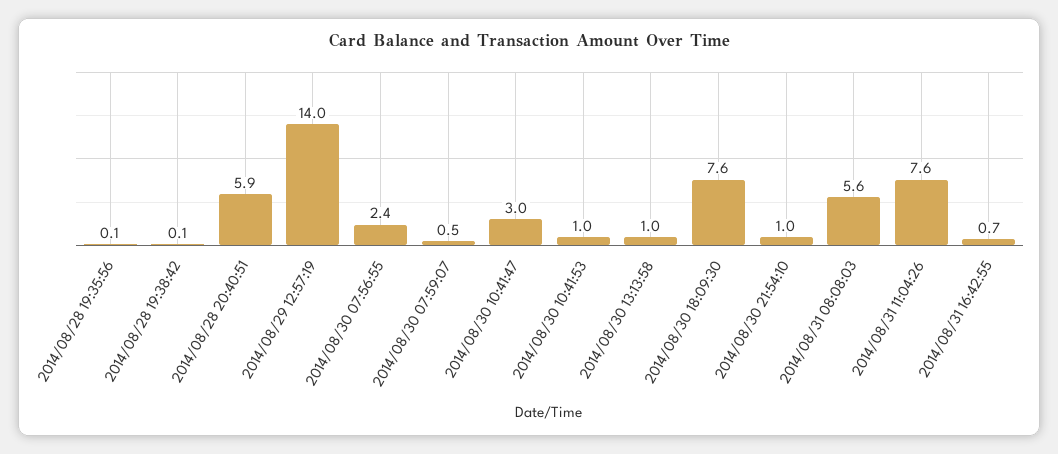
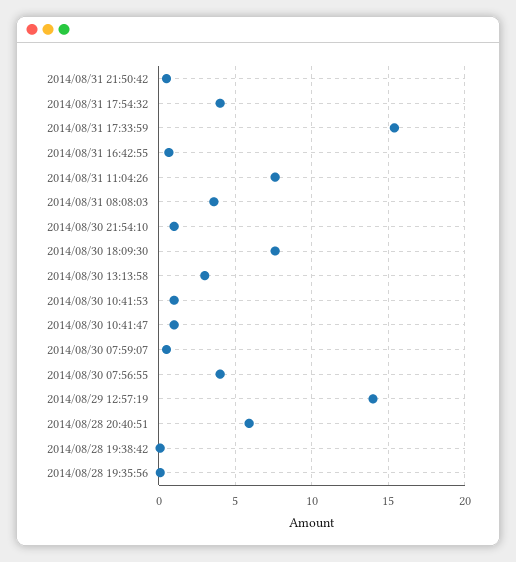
2014/08/30 07:56:55: 2.4 -> 4
2014/08/30 10:41:47: 3 -> 1
2014/08/30 13:13:58: 1 -> 3
2014/08/31 08:08:03: 5.6 -> 3.5
2014/08/31 21:50:42: none -> 0.5
2014/08/31 17:54:32: none -> 4
2014/08/31 17:33:59: none -> 15.5

